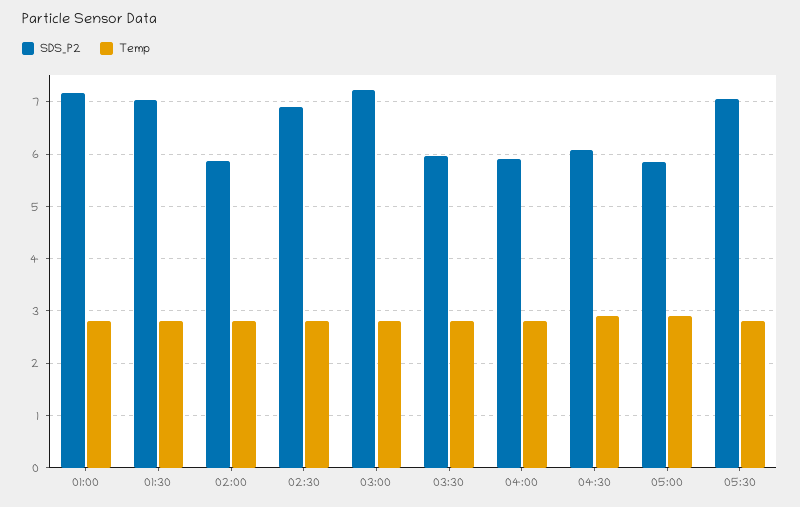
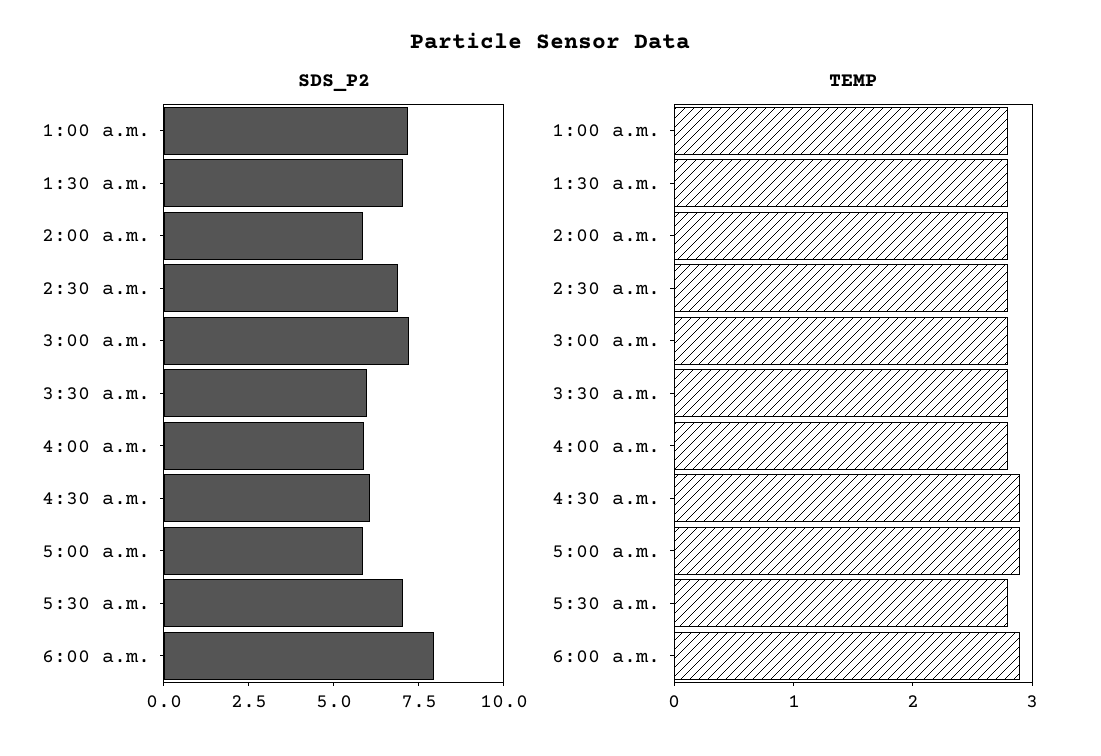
SDS_P2, 6:00 a.m.: none -> 8
Temp, 6:00 a.m.: none -> 2.9

